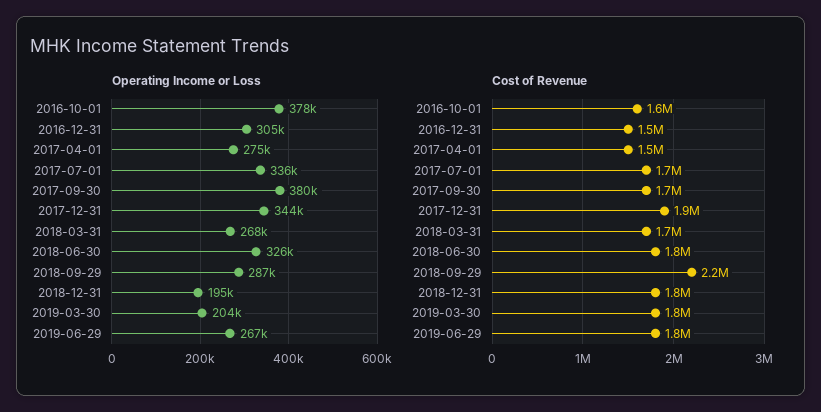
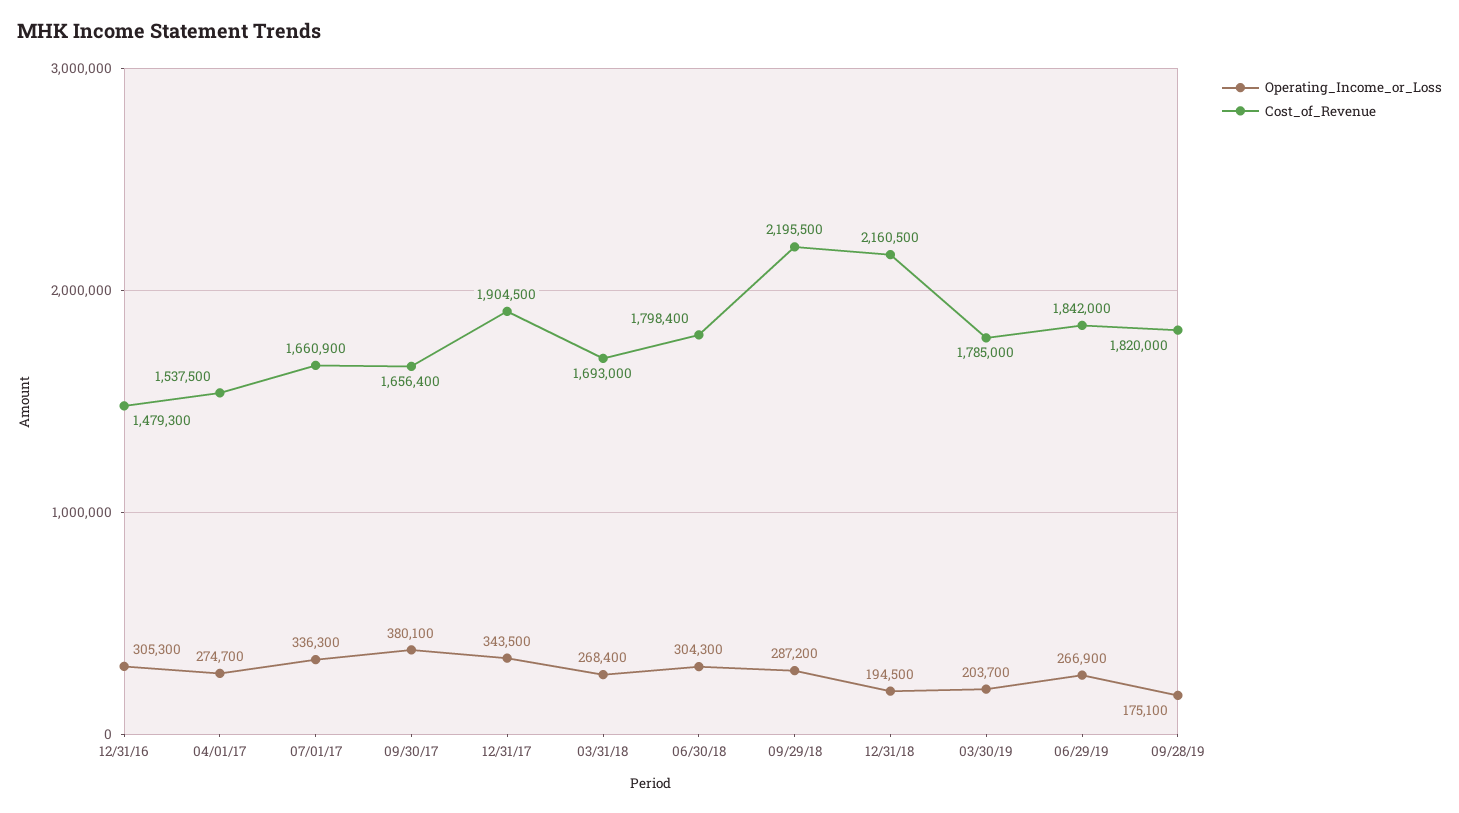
Operating Income or Loss, 2016-10-01: 378000 -> none
Operating Income or Loss, 2018-06-30: 326000 -> 304300
Cost of Revenue, 2016-10-01: 1600000 -> none
Cost of Revenue, 2018-12-31: 1800000 -> 2160500
Operating Income or Loss, 09/28/19: none -> 175100
Cost of Revenue, 09/28/19: none -> 1820000

